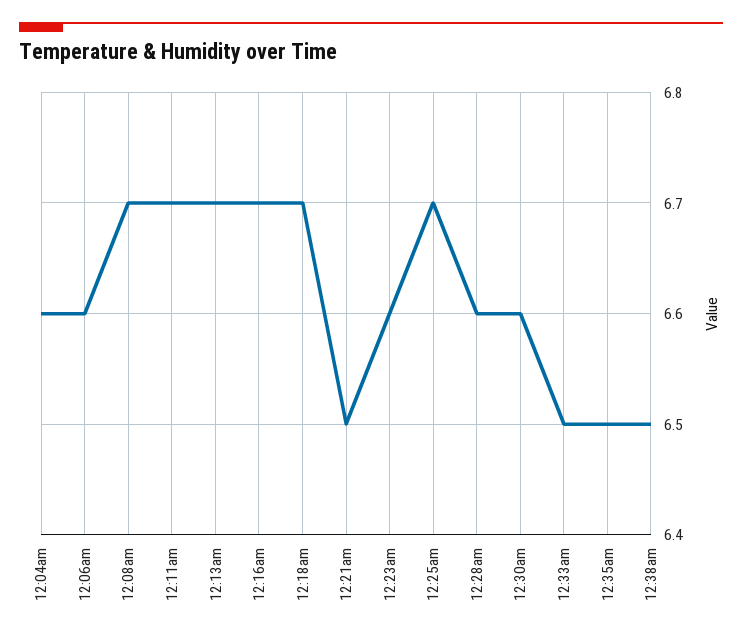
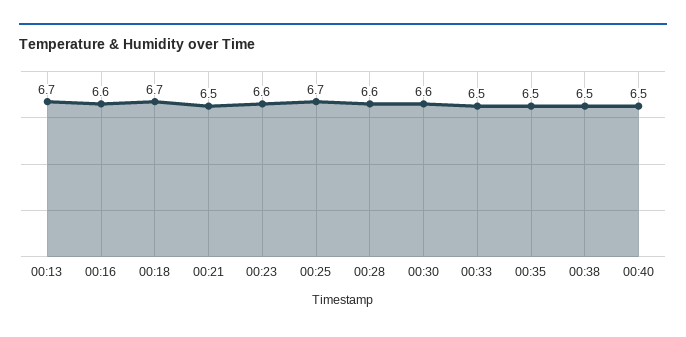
12:04am: 6.6 -> none
12:06am: 6.6 -> none
12:08am: 6.7 -> none
12:11am: 6.7 -> none
12:16am: 6.7 -> 6.6
00:40: none -> 6.5

